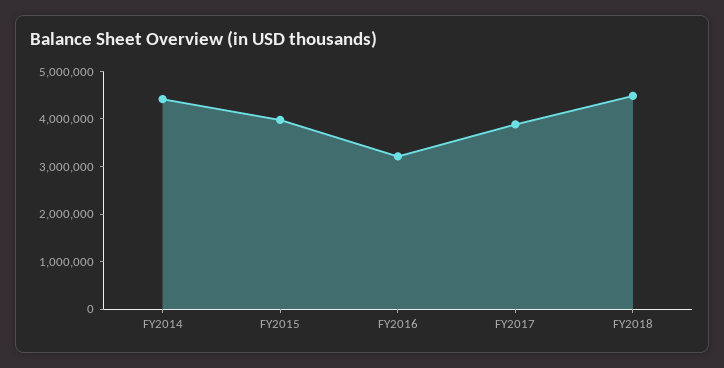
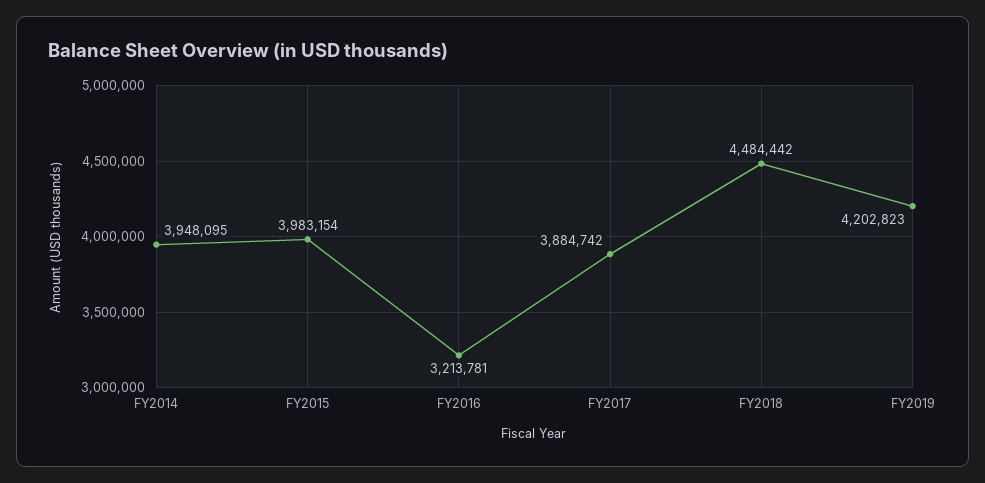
FY2014: 4400000 -> 3948095
FY2019: none -> 4202823

